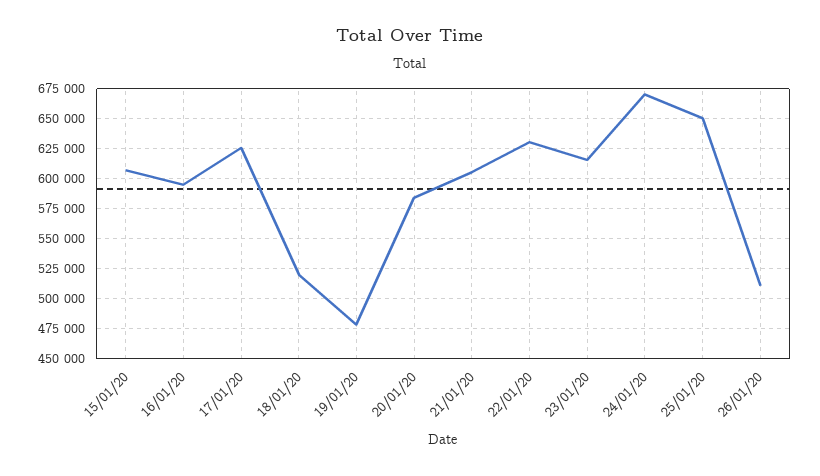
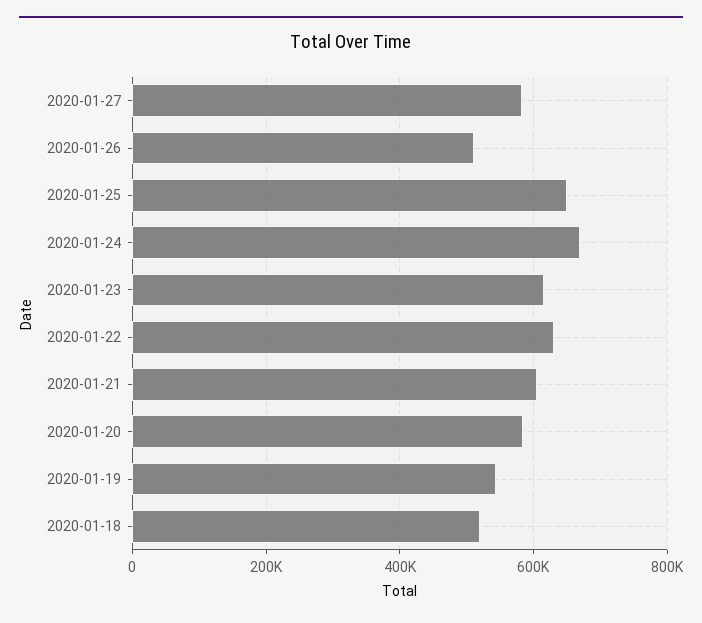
15/01/20: 600000 -> none
16/01/20: 600000 -> none
17/01/20: 625000 -> none
19/01/20: 475000 -> 540000
2020-01-27: none -> 580000

